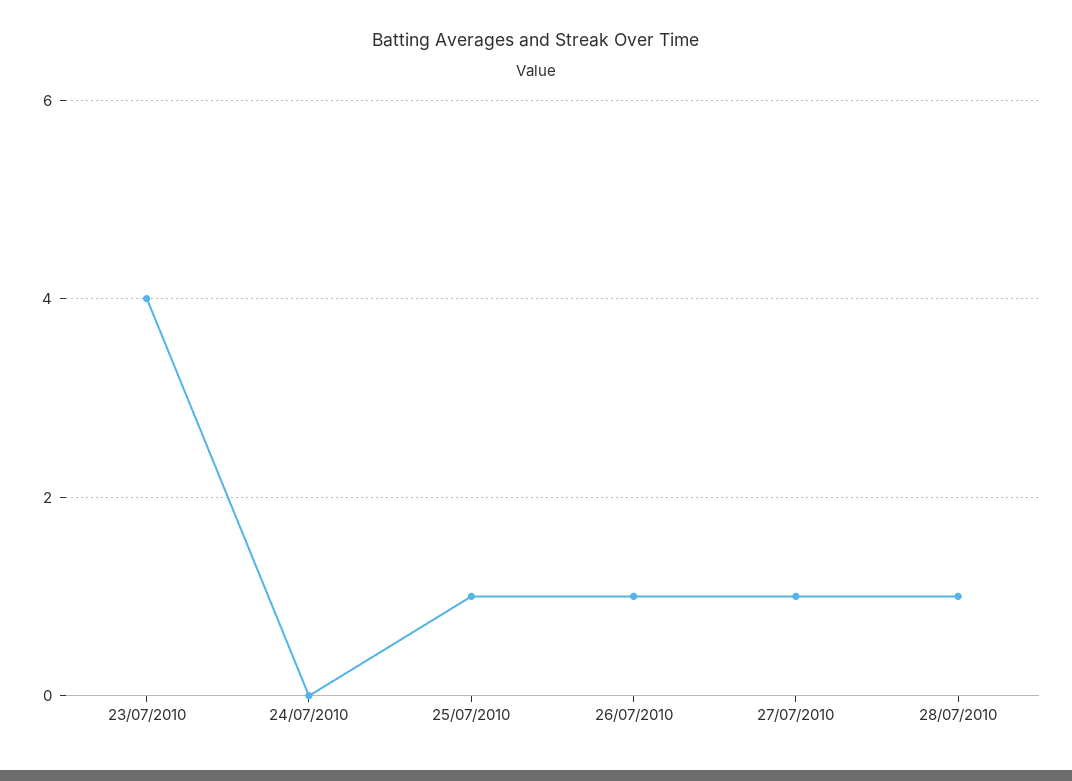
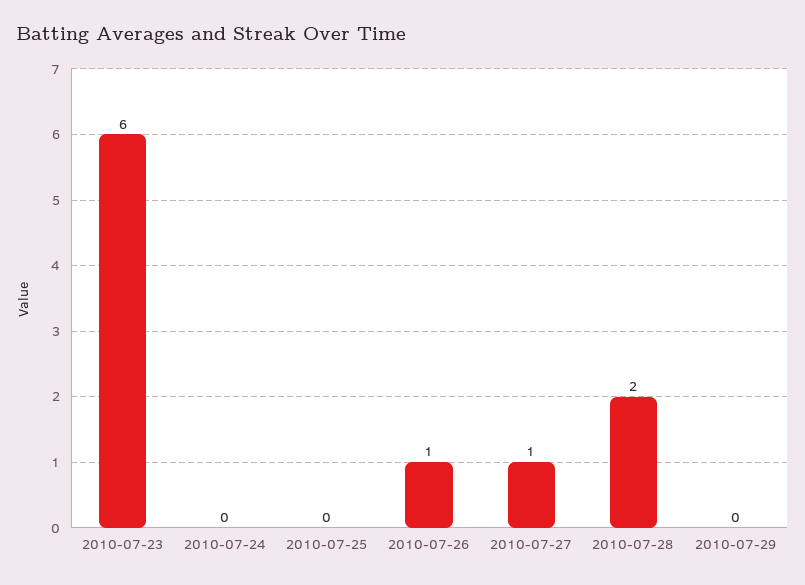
23/07/2010: 4 -> 6
25/07/2010: 1 -> 0
28/07/2010: 1 -> 2
2010-07-29: none -> 0

